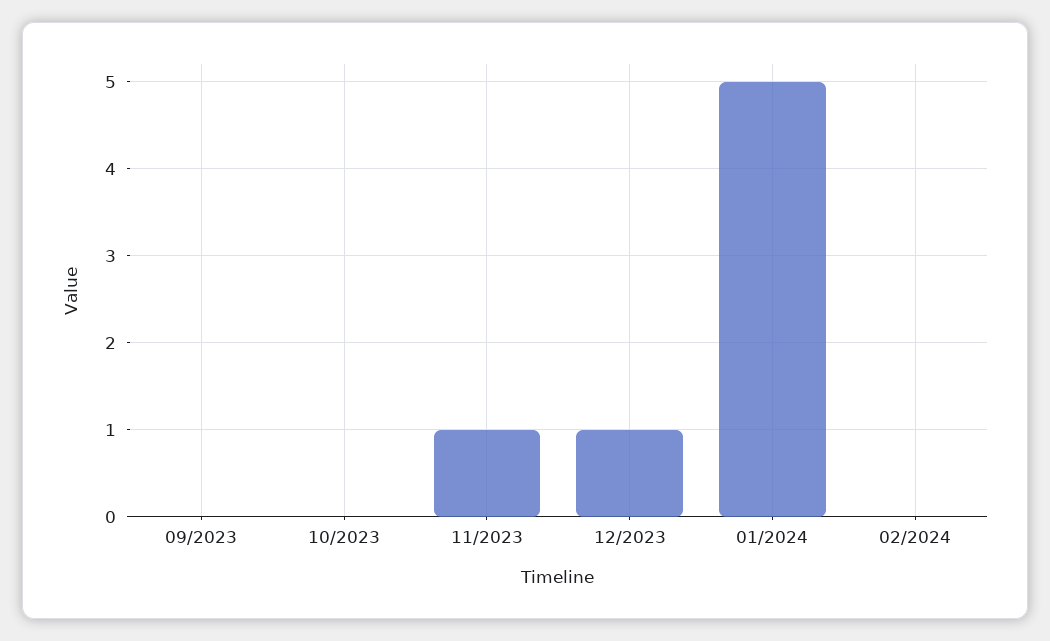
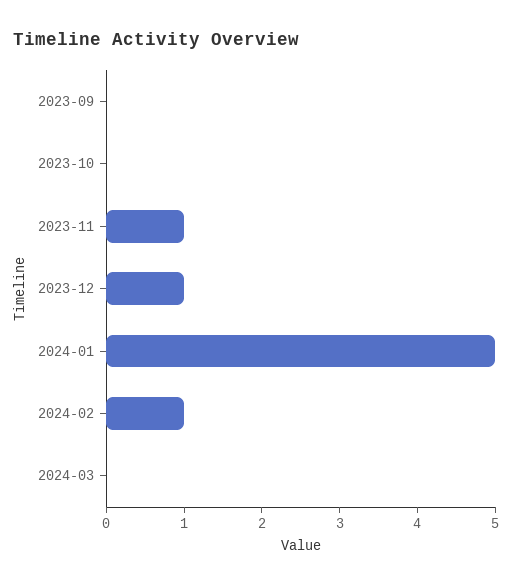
02/2024: 0 -> 1
2024-03: none -> 0

